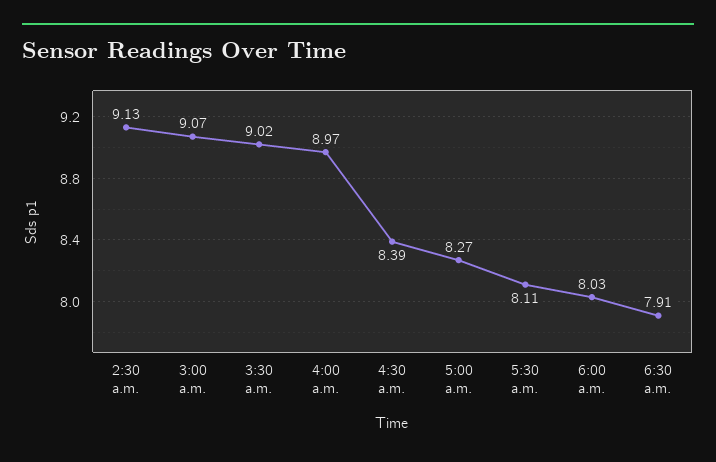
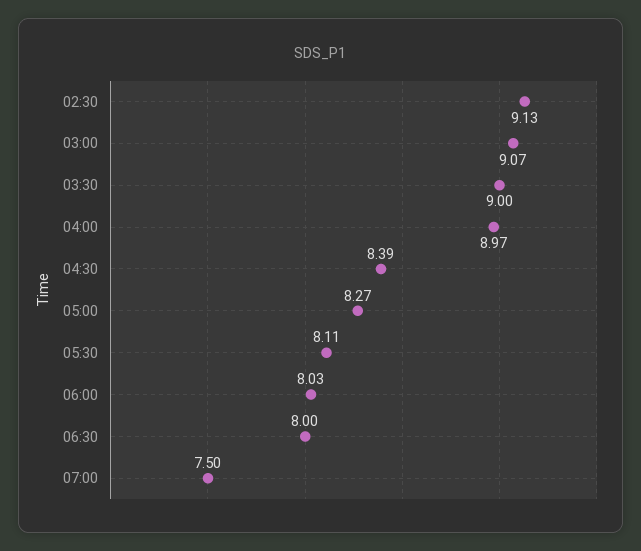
3:30 a.m.: 9.02 -> 9
6:30 a.m.: 7.91 -> 8
07:00: none -> 7.5

